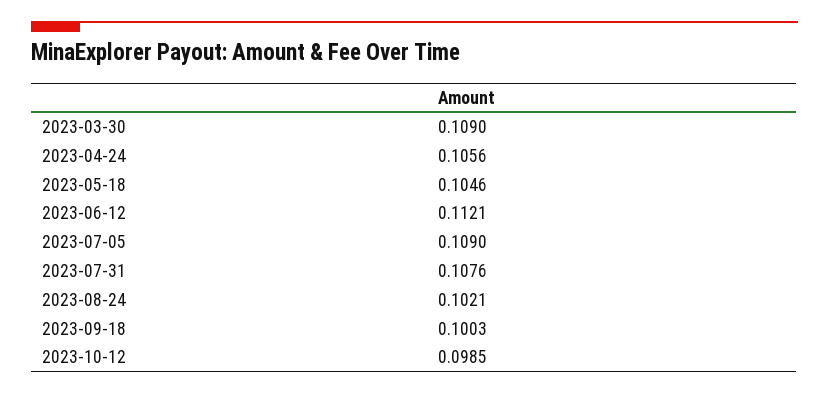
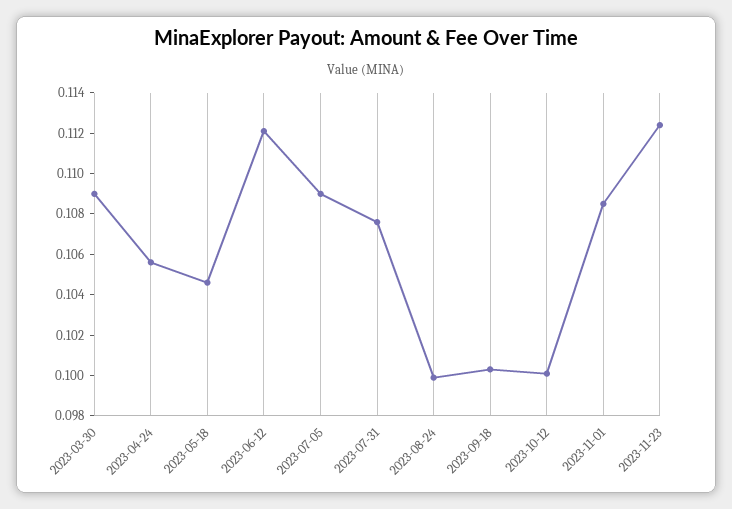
2023-08-24: 0.1021 -> 0.1
2023-10-12: 0.0985 -> 0.1
2023-11-01: none -> 0.1085
2023-11-23: none -> 0.1125

